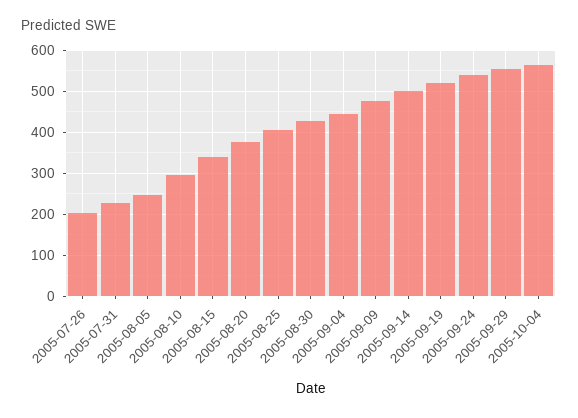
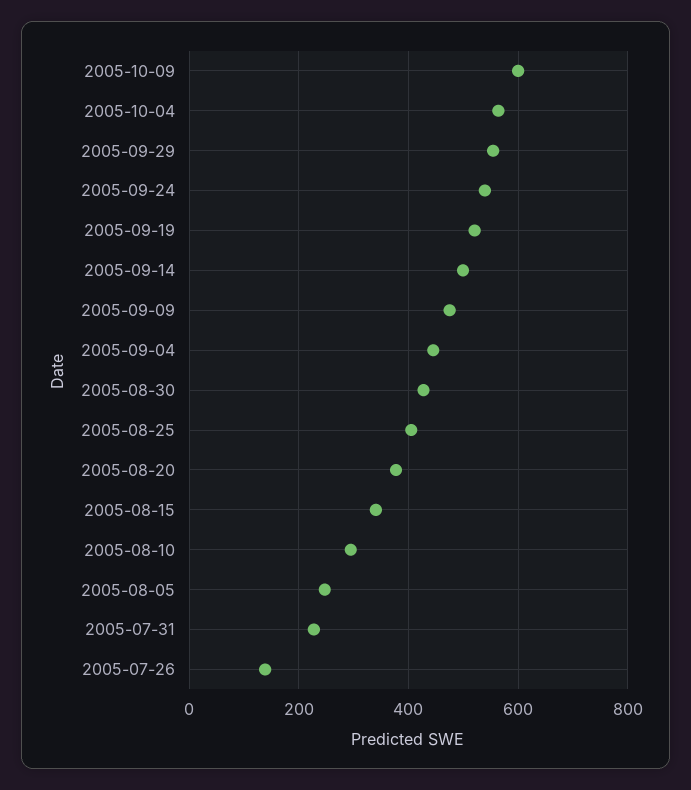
2005-07-26: 200 -> 140
2005-10-09: none -> 600

